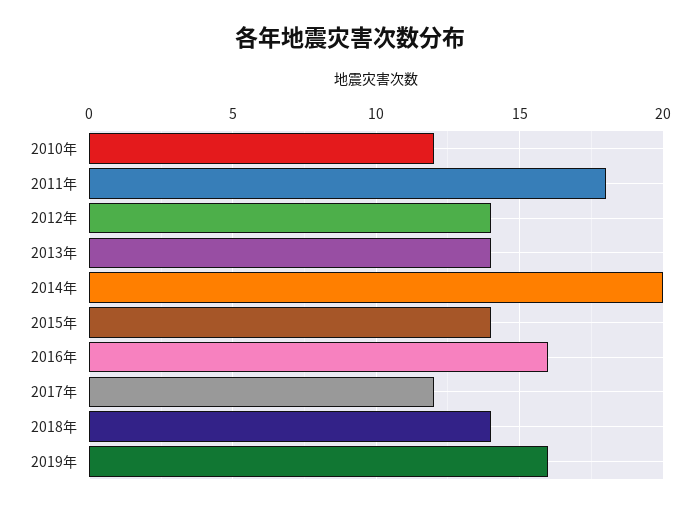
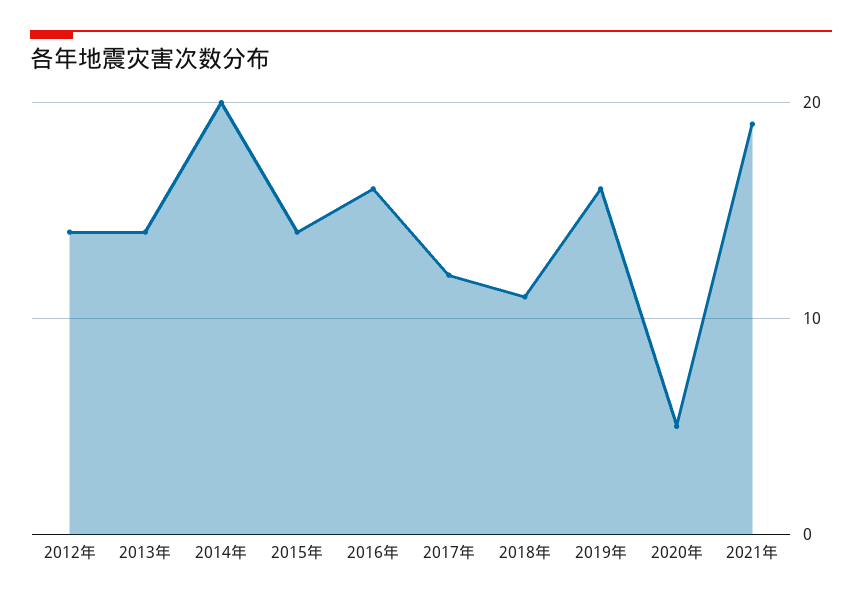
2010年: 12 -> none
2011年: 18 -> none
2018年: 14 -> 11
2020年: none -> 5
2021年: none -> 19

